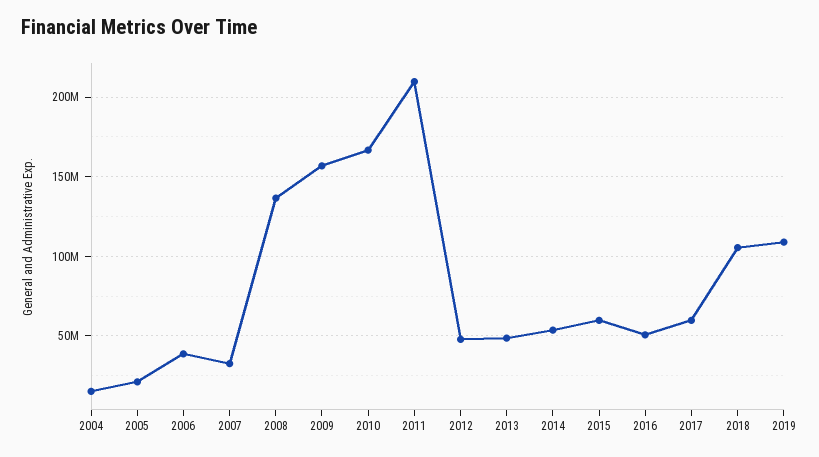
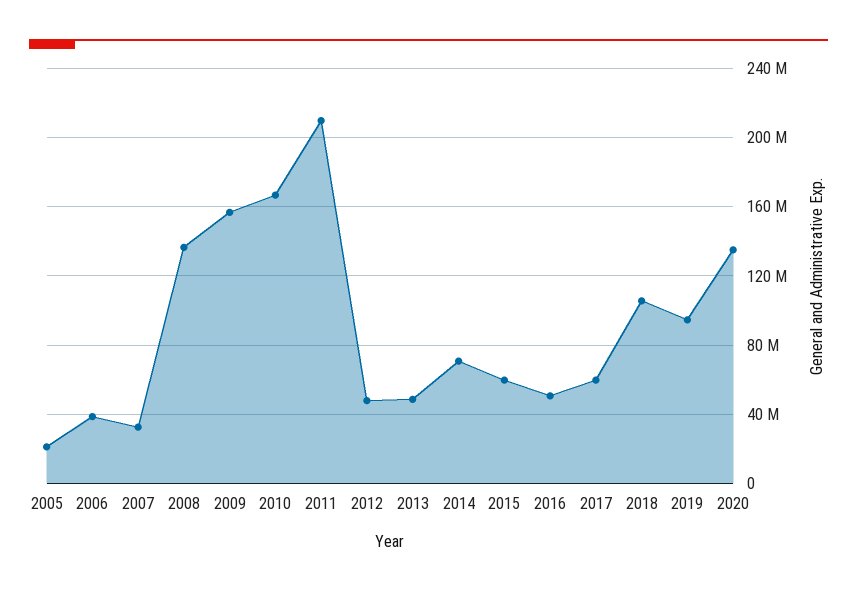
2004: 15000000 -> none
2014: 55000000 -> 70000000
2019: 110000000 -> 95000000
2020: none -> 135000000

